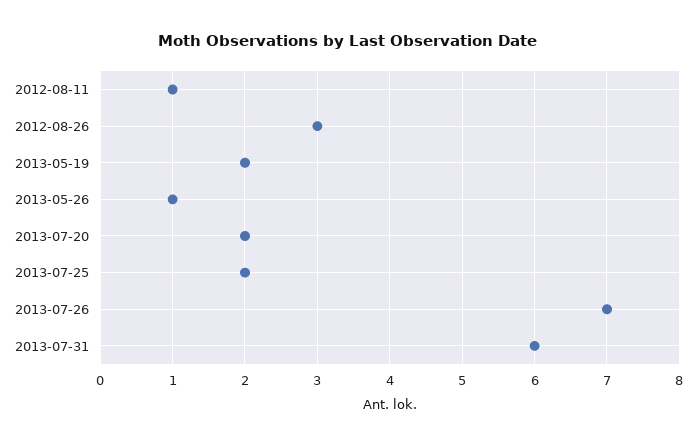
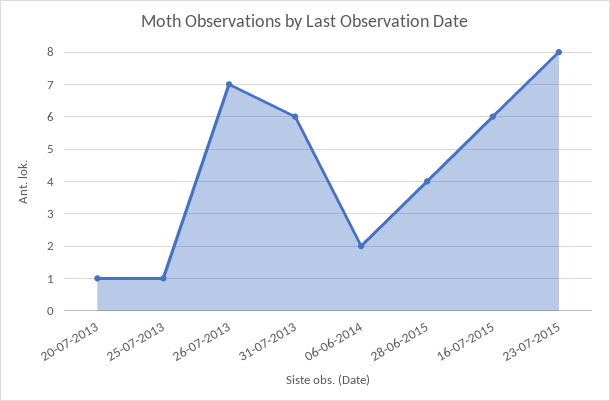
2012-08-11: 1 -> none
2012-08-26: 3 -> none
2013-05-19: 2 -> none
2013-05-26: 1 -> none
2013-07-20: 2 -> 1
2013-07-25: 2 -> 1
06-06-2014: none -> 2
28-06-2015: none -> 4
16-07-2015: none -> 6
23-07-2015: none -> 8

